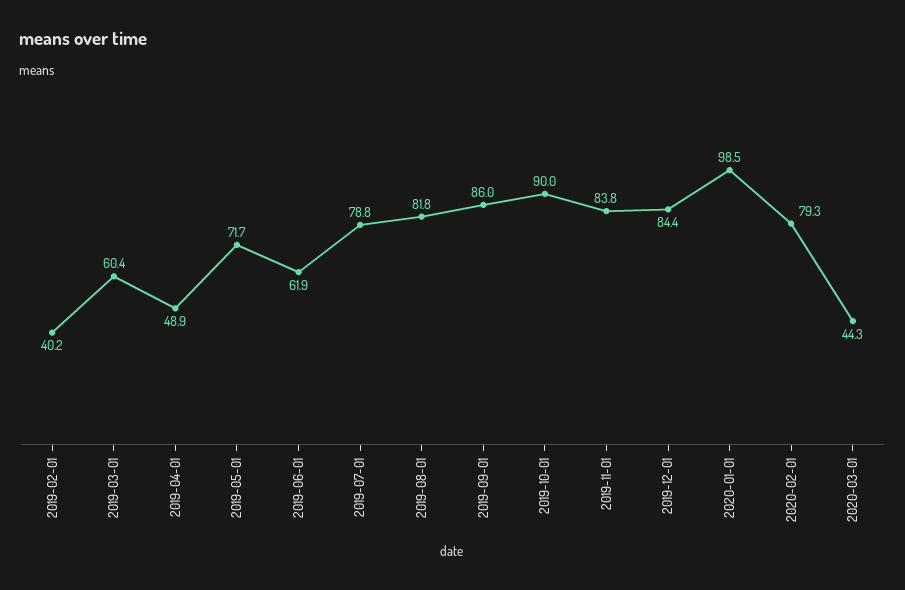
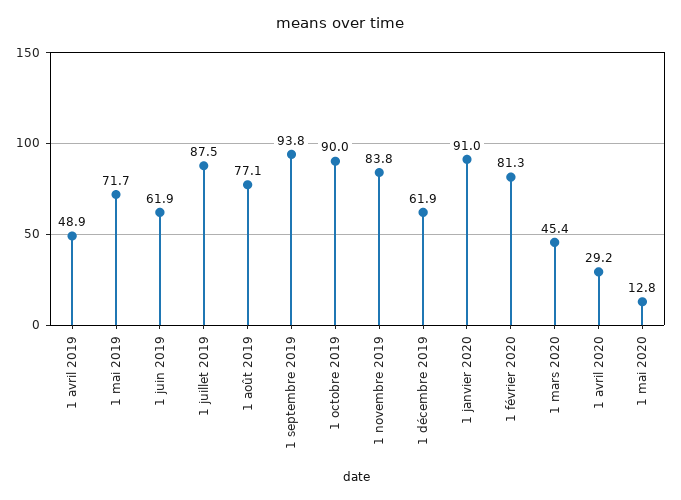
2019-02-01: 40.2 -> none
2019-03-01: 60.4 -> none
2019-07-01: 78.8 -> 87.5
2019-08-01: 81.8 -> 77.1
2019-09-01: 86 -> 93.8
2019-12-01: 84.4 -> 61.9
2020-01-01: 98.5 -> 91
2020-02-01: 79.3 -> 81.3
2020-03-01: 44.3 -> 45.4
1 avril 2020: none -> 29.2
1 mai 2020: none -> 12.8

